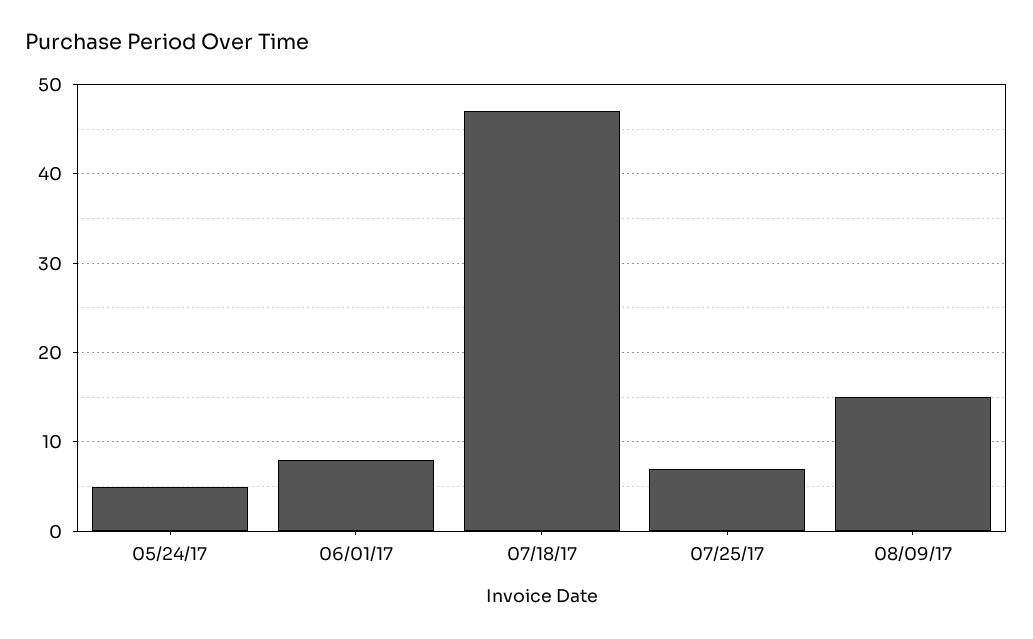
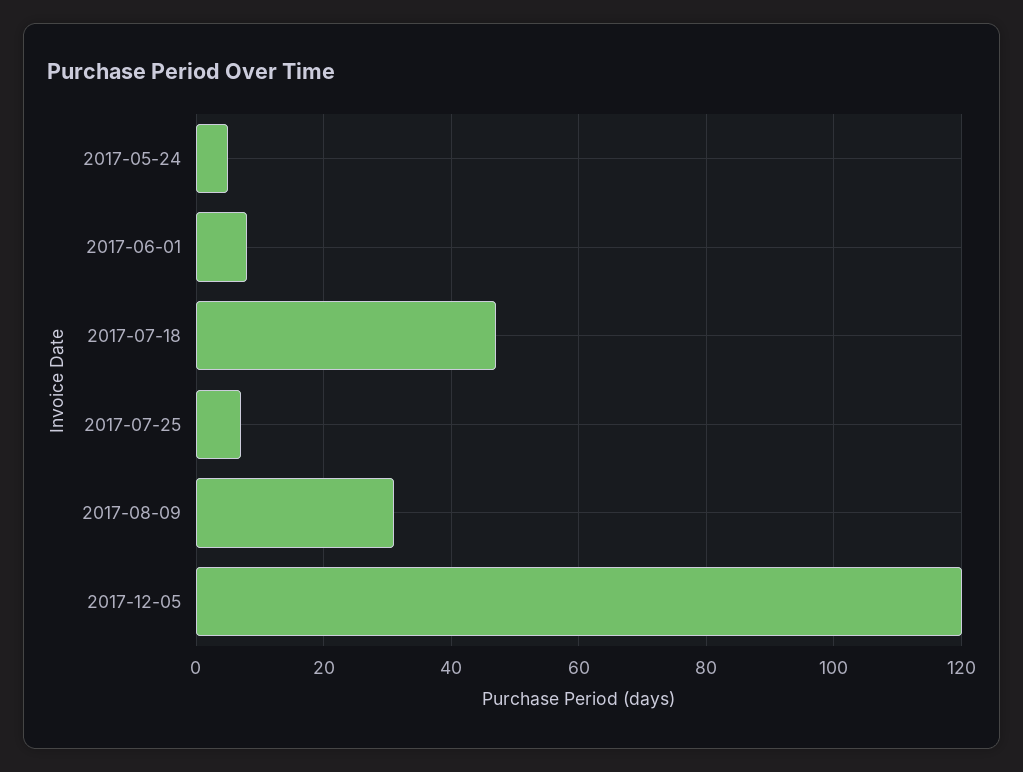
08/09/17: 15 -> 30
2017-12-05: none -> 120

